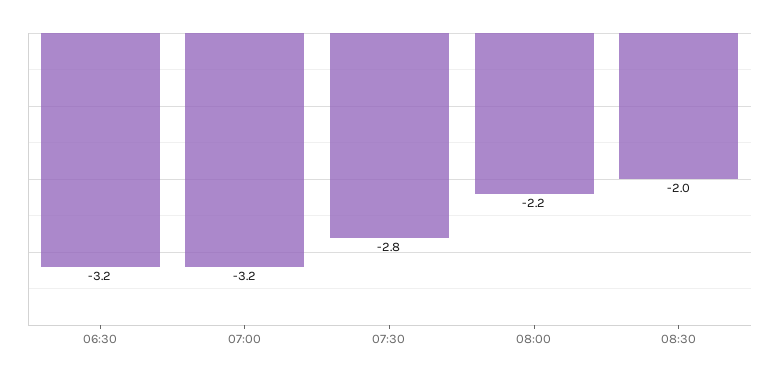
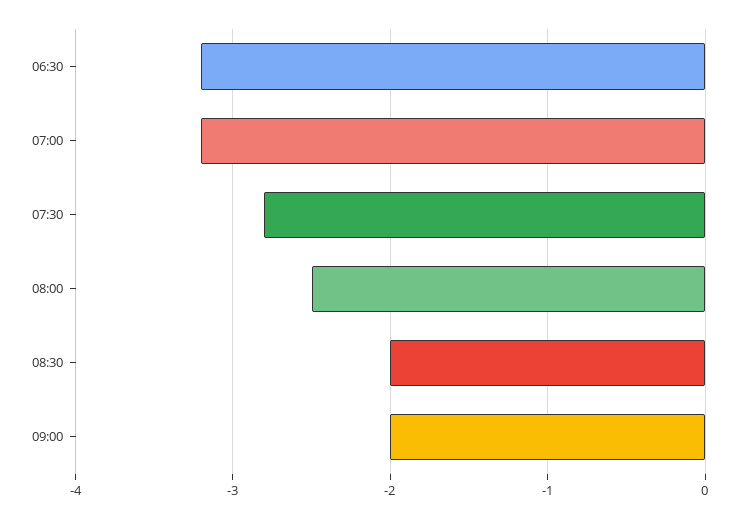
08:00: -2.2 -> -2.5
09:00: none -> -2

